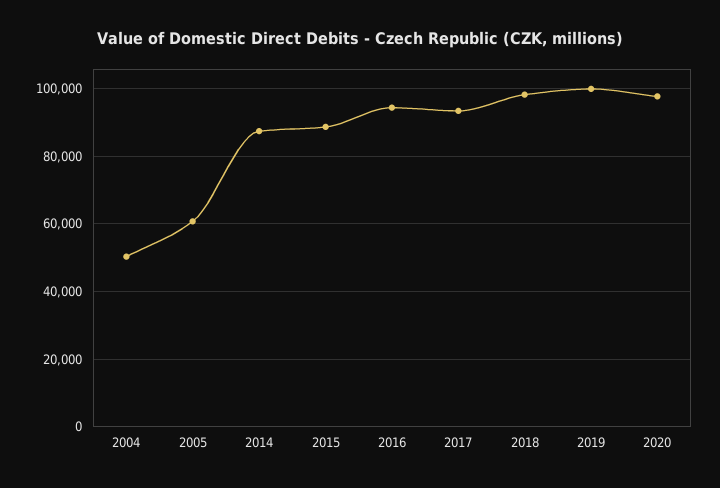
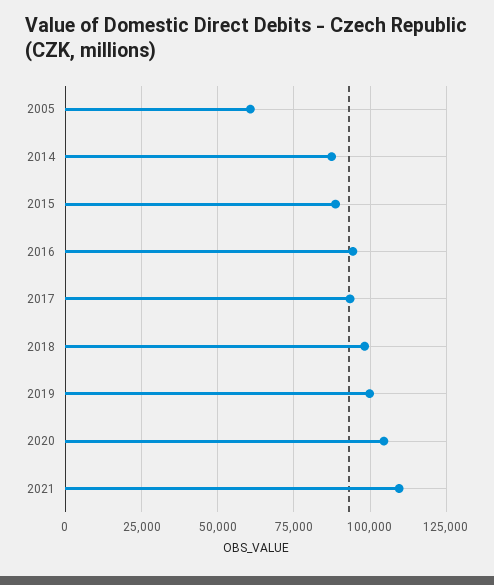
2004: 50000 -> none
2020: 98000 -> 105000
2021: none -> 110000

